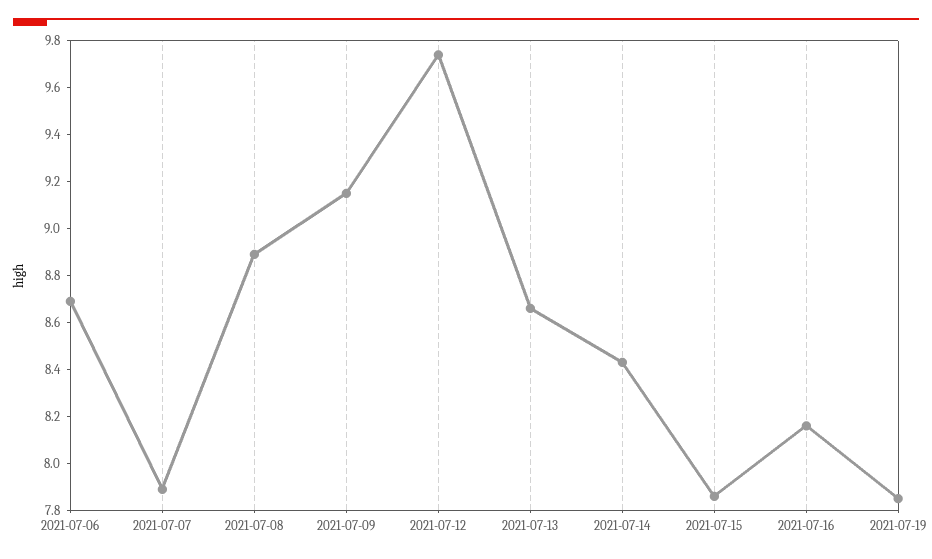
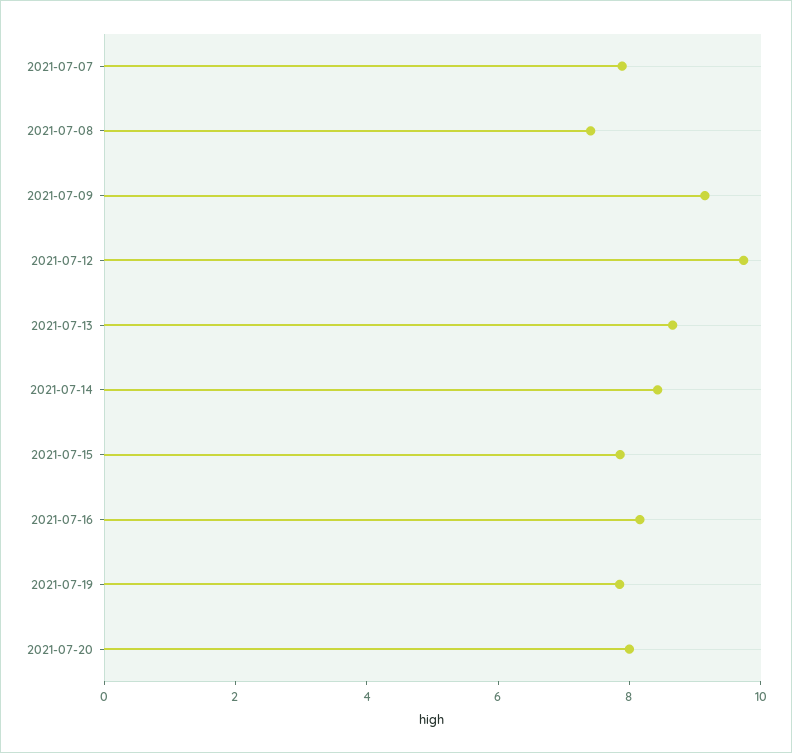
2021-07-06: 8.7 -> none
2021-07-08: 8.9 -> 7.5
2021-07-20: none -> 8

